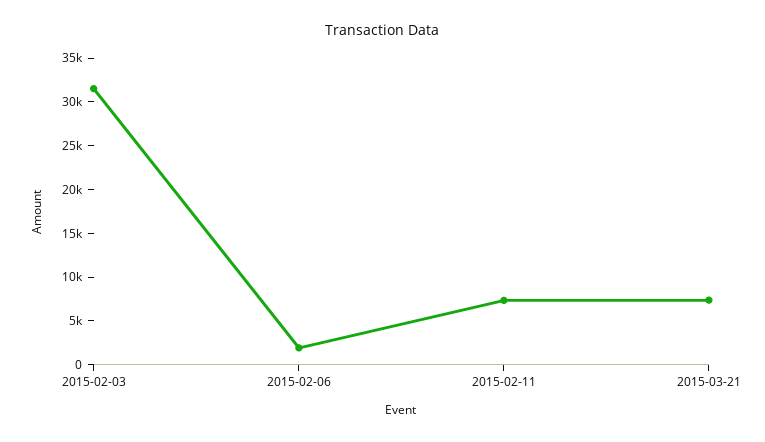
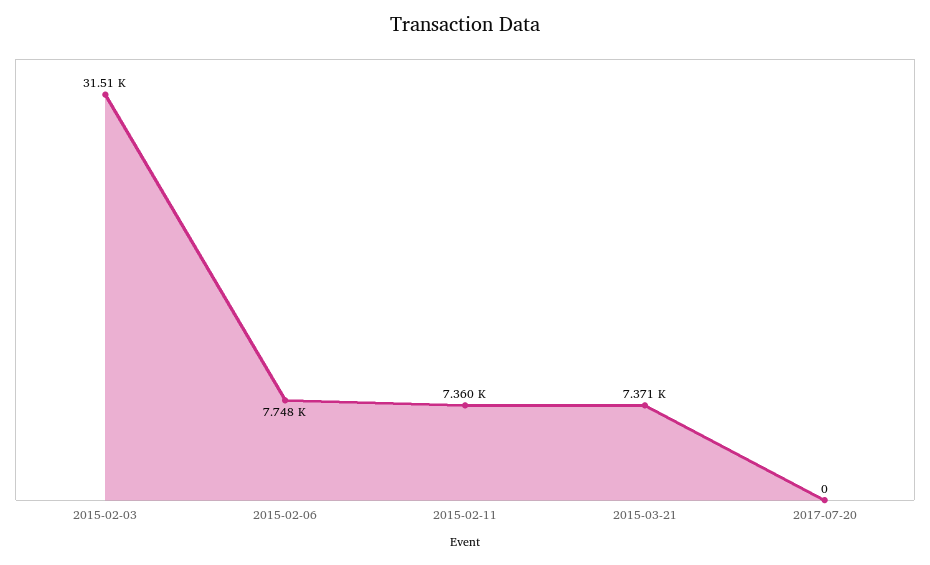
2015-02-06: 2000 -> 7748
2017-07-20: none -> 0

